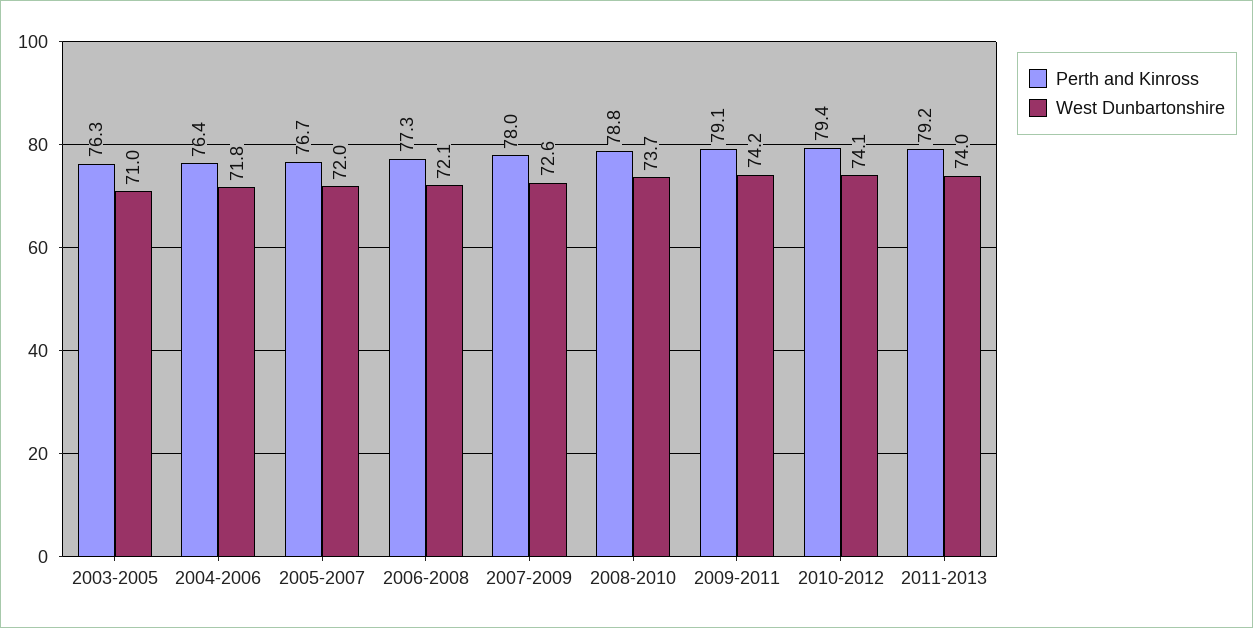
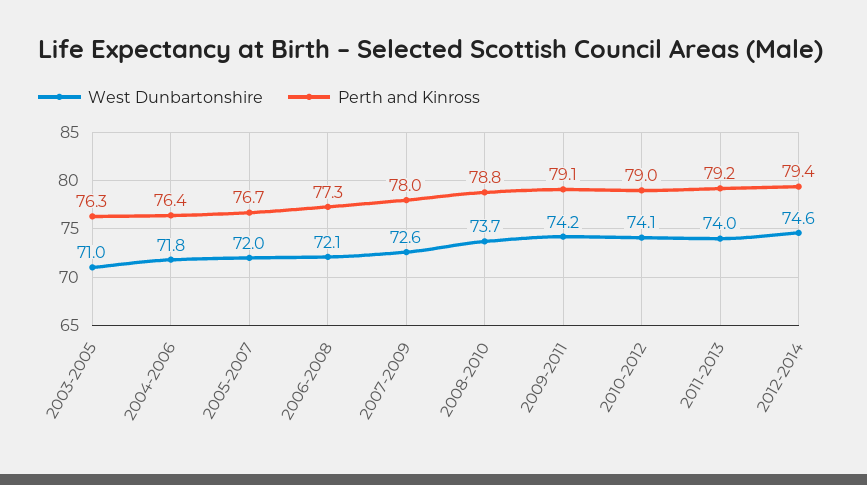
Perth and Kinross, 2010-2012: 79.4 -> 79
West Dunbartonshire, 2012-2014: none -> 74.6
Perth and Kinross, 2012-2014: none -> 79.4

